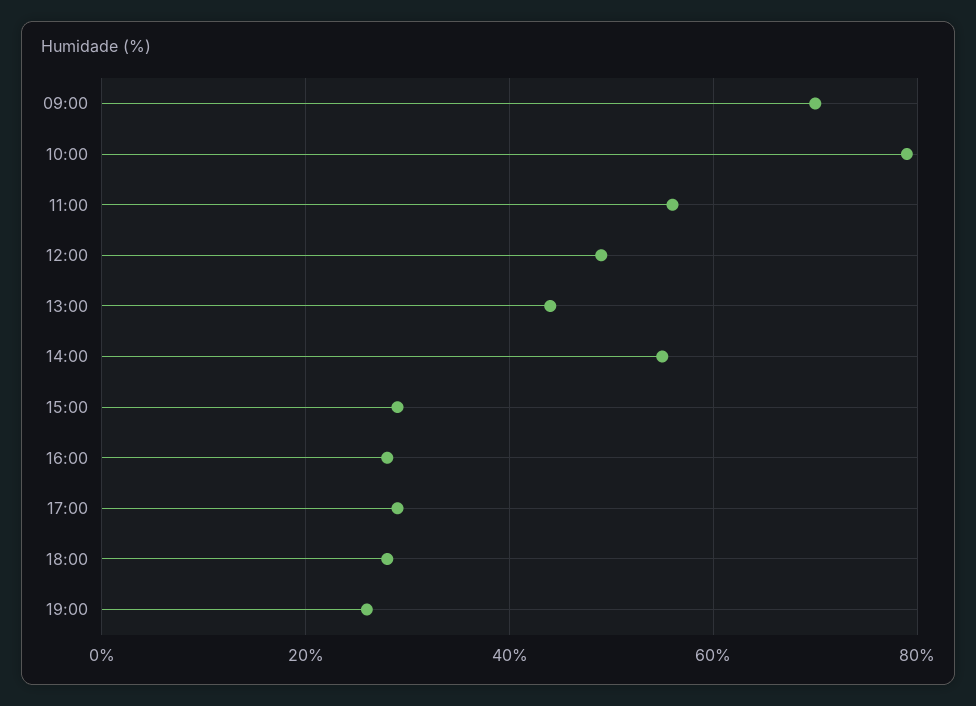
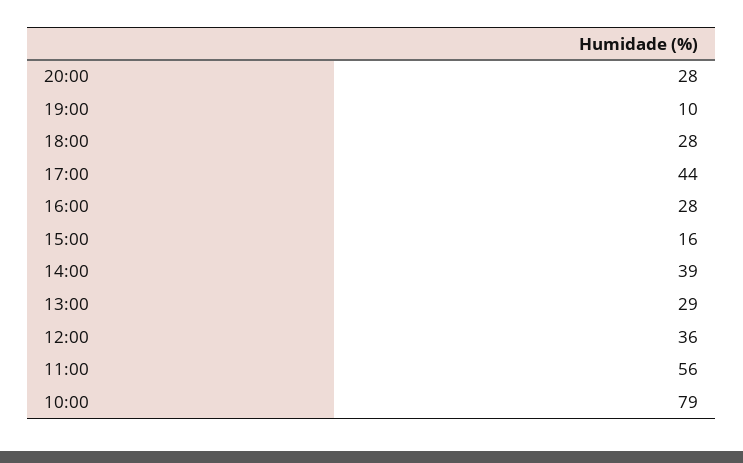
09:00: 70 -> none
12:00: 50 -> 36
13:00: 45 -> 29
14:00: 55 -> 39
15:00: 30 -> 16
17:00: 30 -> 44
19:00: 25 -> 10
20:00: none -> 28

